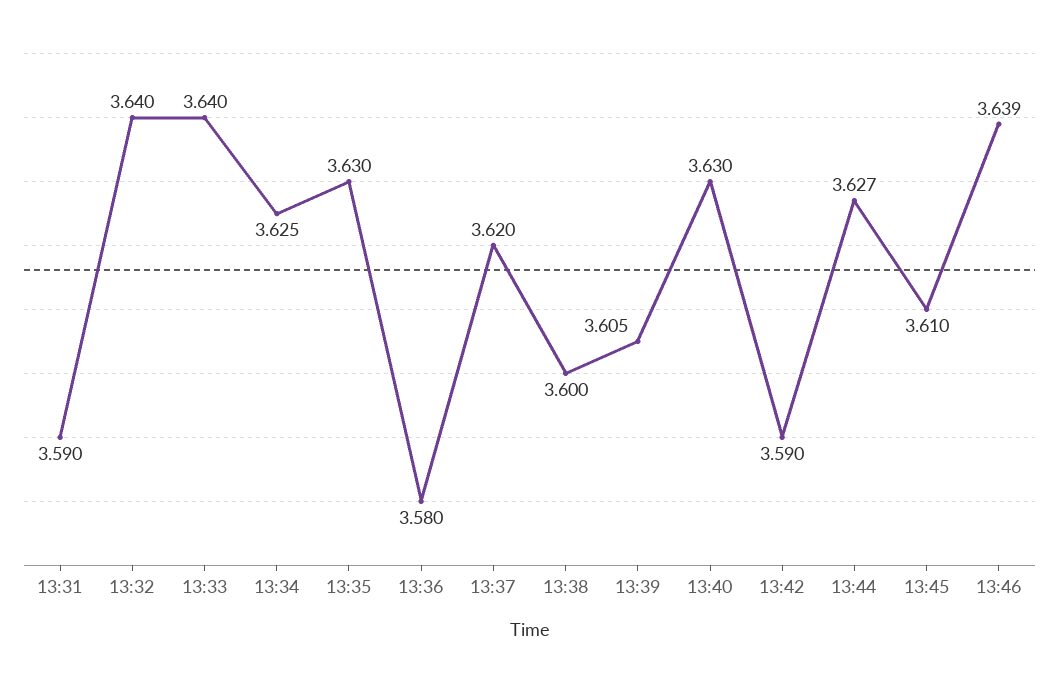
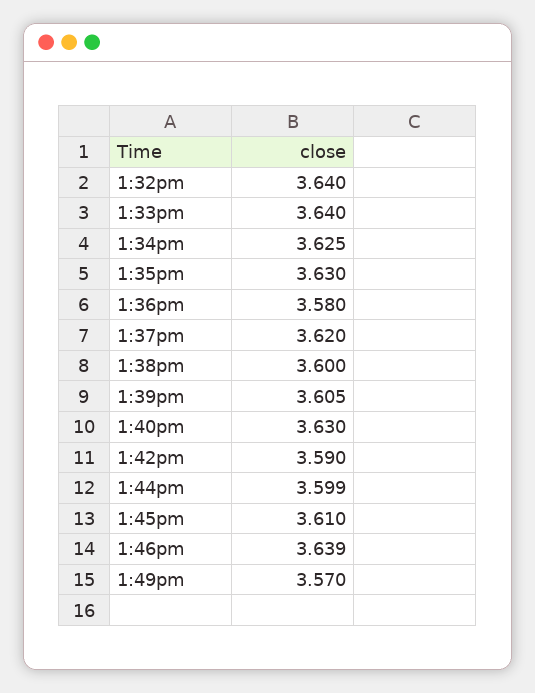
13:31: 3.59 -> none
13:44: 3.627 -> 3.599
1:49pm: none -> 3.57

